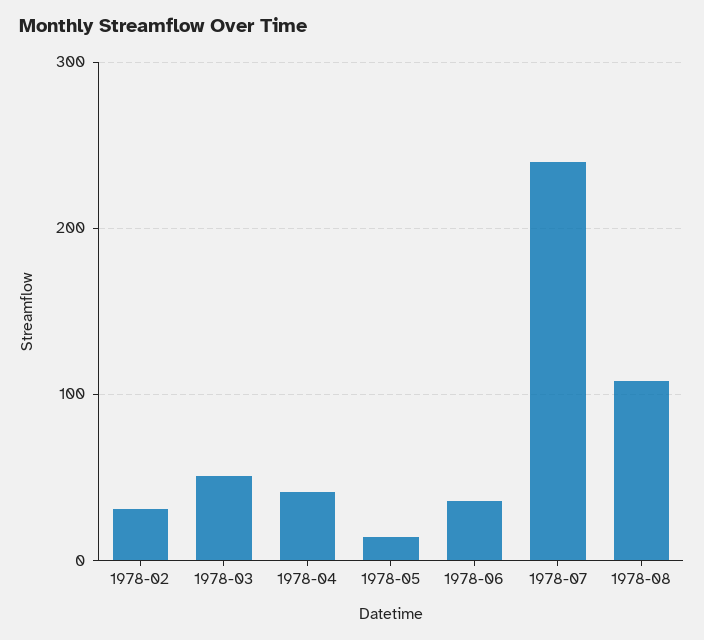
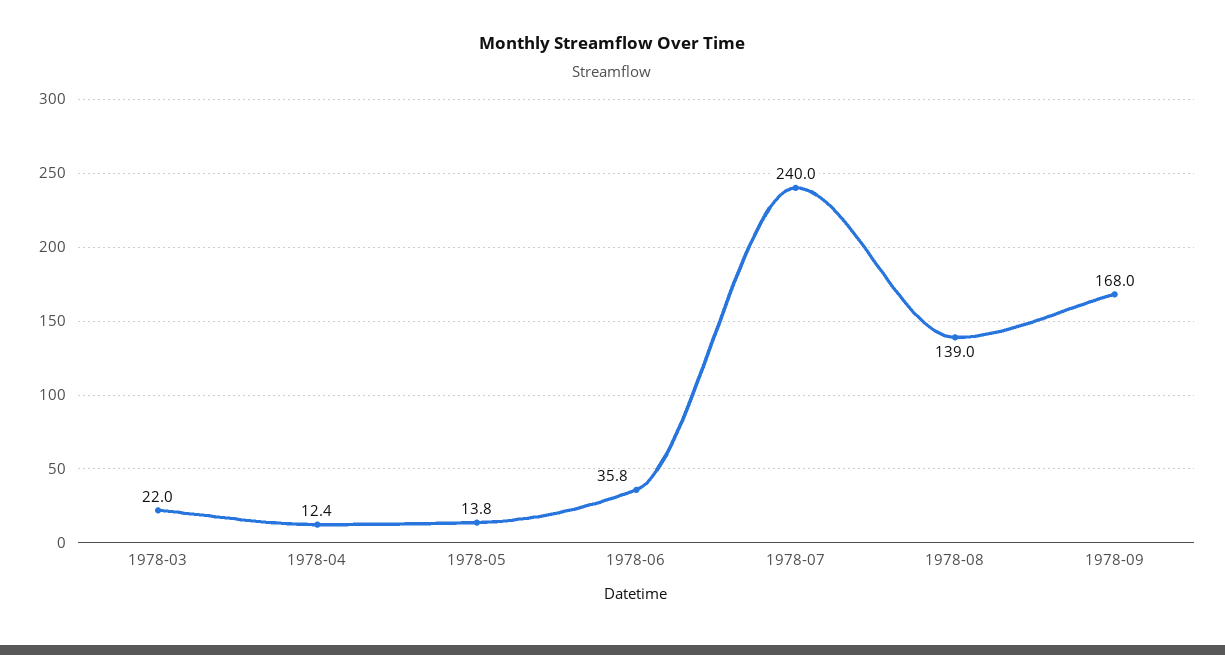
1978-02: 30 -> none
1978-03: 50 -> 22
1978-04: 40 -> 12.4
1978-08: 110 -> 139
1978-09: none -> 168

